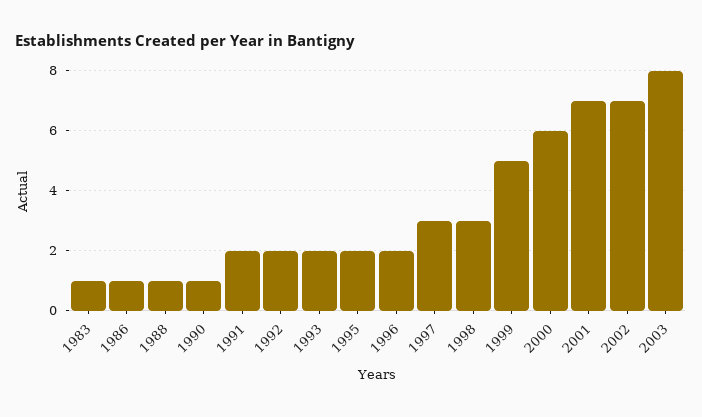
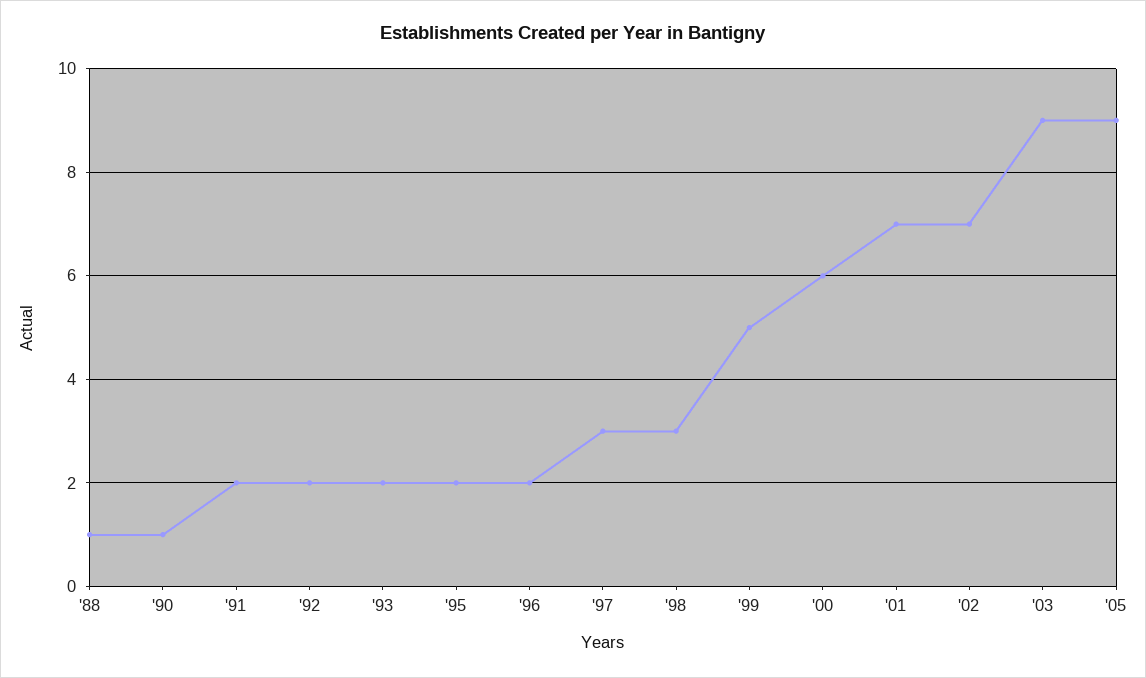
1983: 1 -> none
1986: 1 -> none
2003: 8 -> 9
'05: none -> 9

